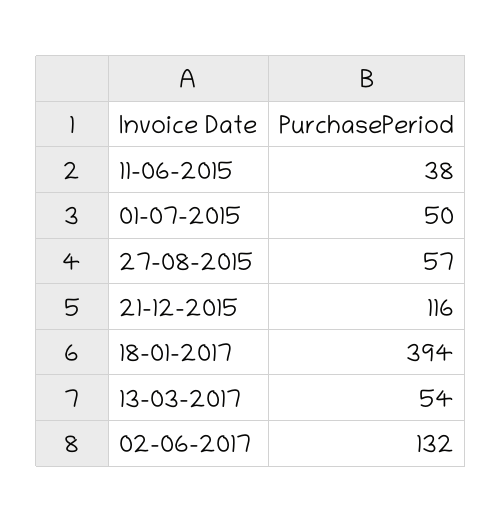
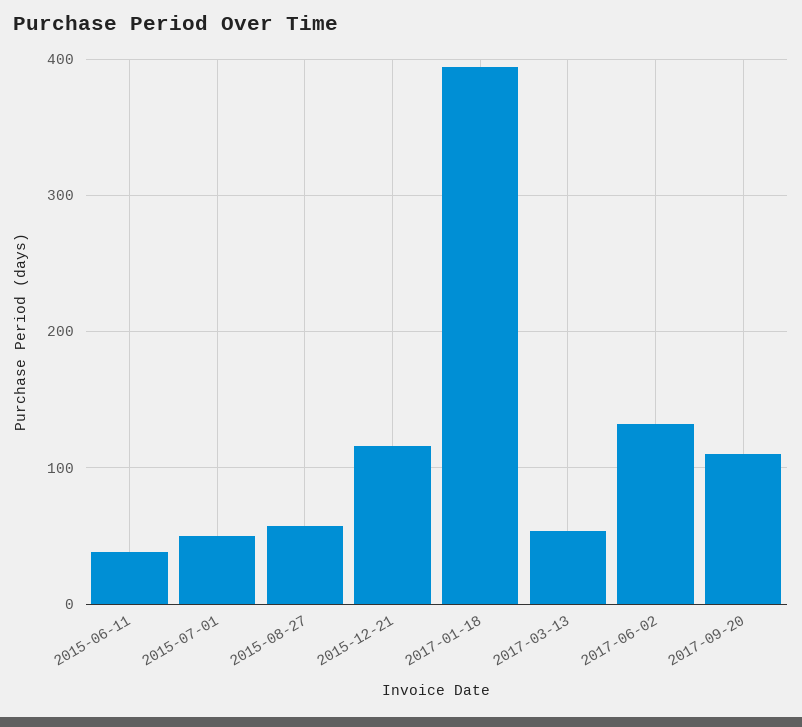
2017-09-20: none -> 110

